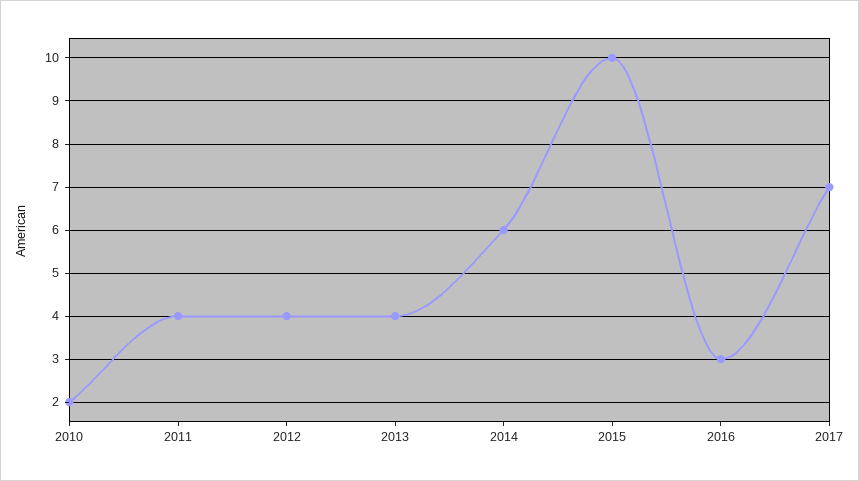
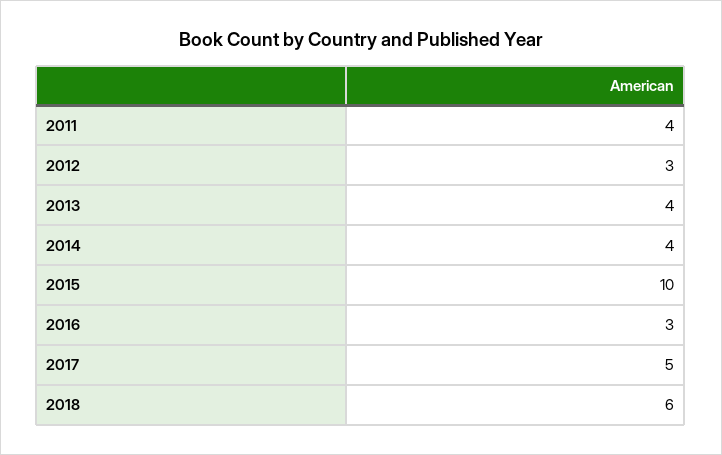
2010: 2 -> none
2012: 4 -> 3
2014: 6 -> 4
2017: 7 -> 5
2018: none -> 6

